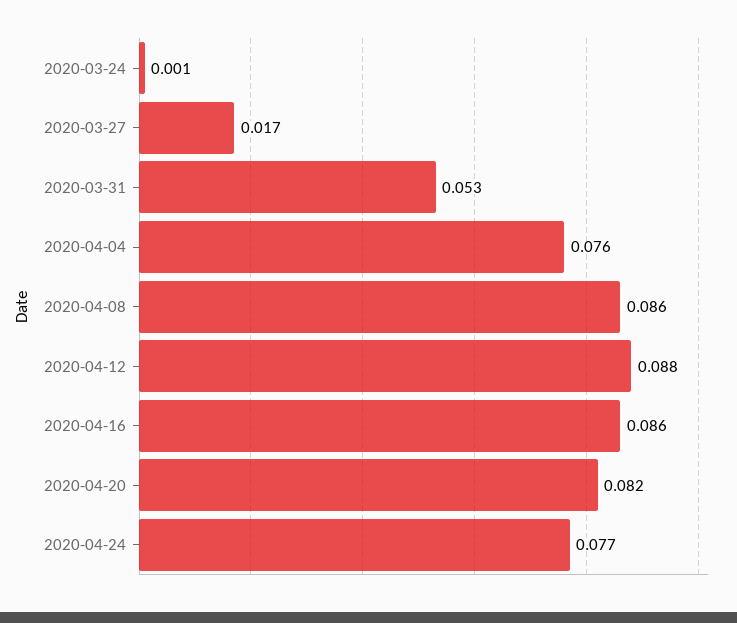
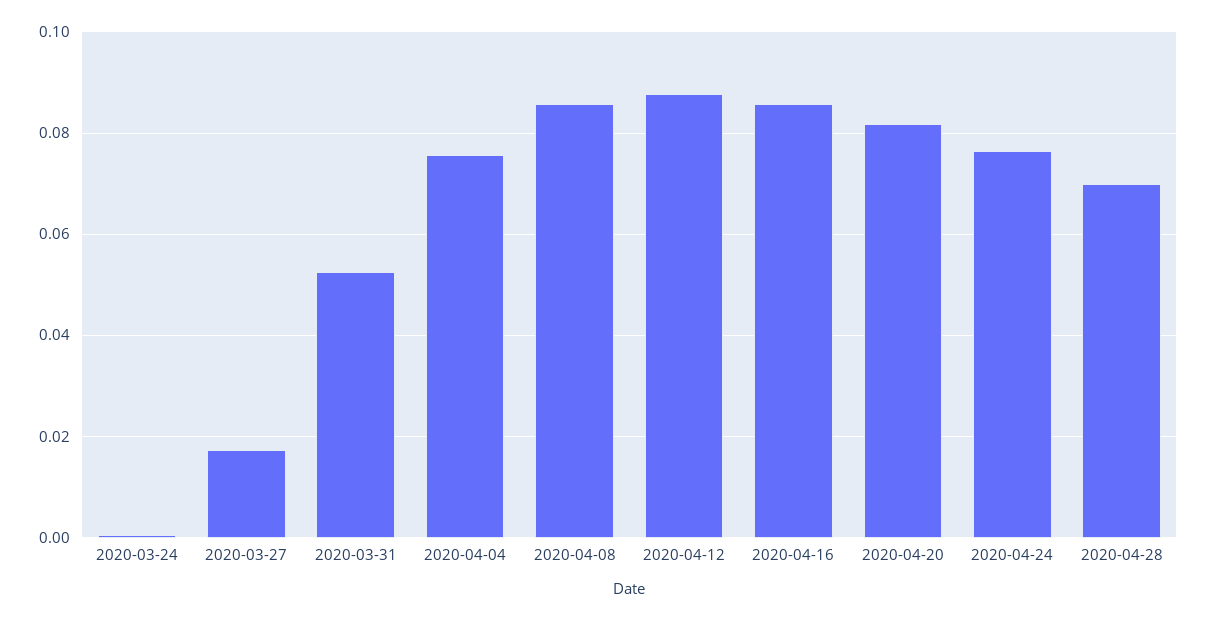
2020-04-28: none -> 0.07

